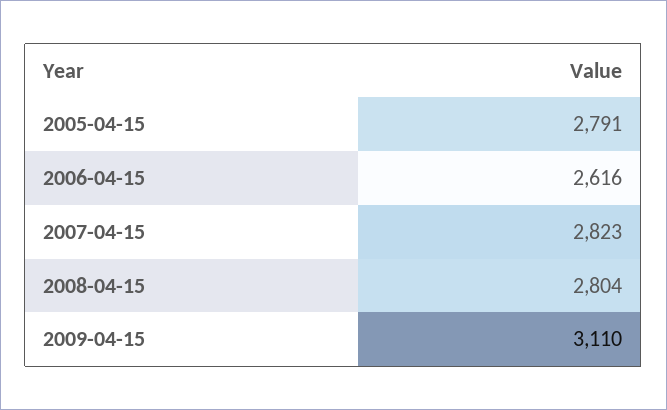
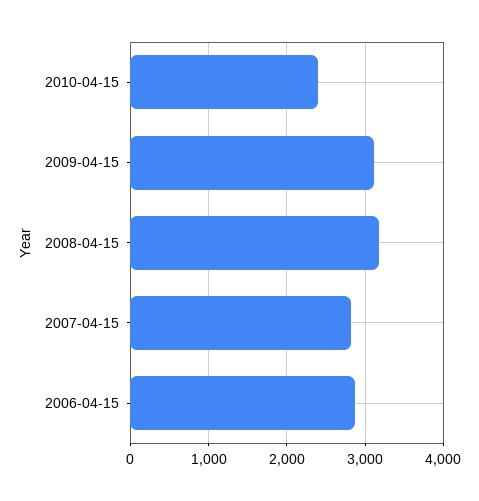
2005-04-15: 2791 -> none
2006-04-15: 2616 -> 2900
2008-04-15: 2804 -> 3200
2010-04-15: none -> 2400

